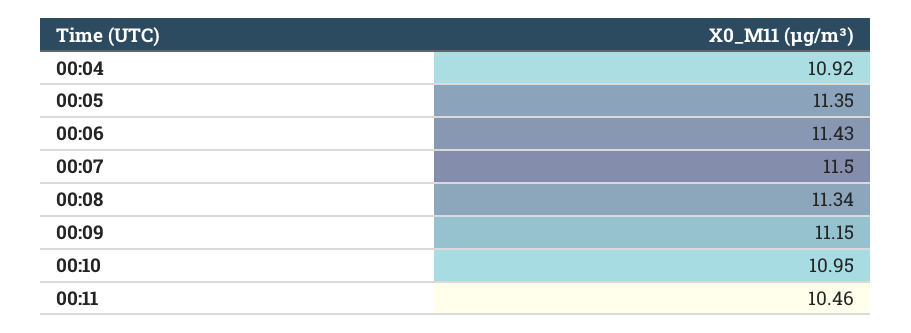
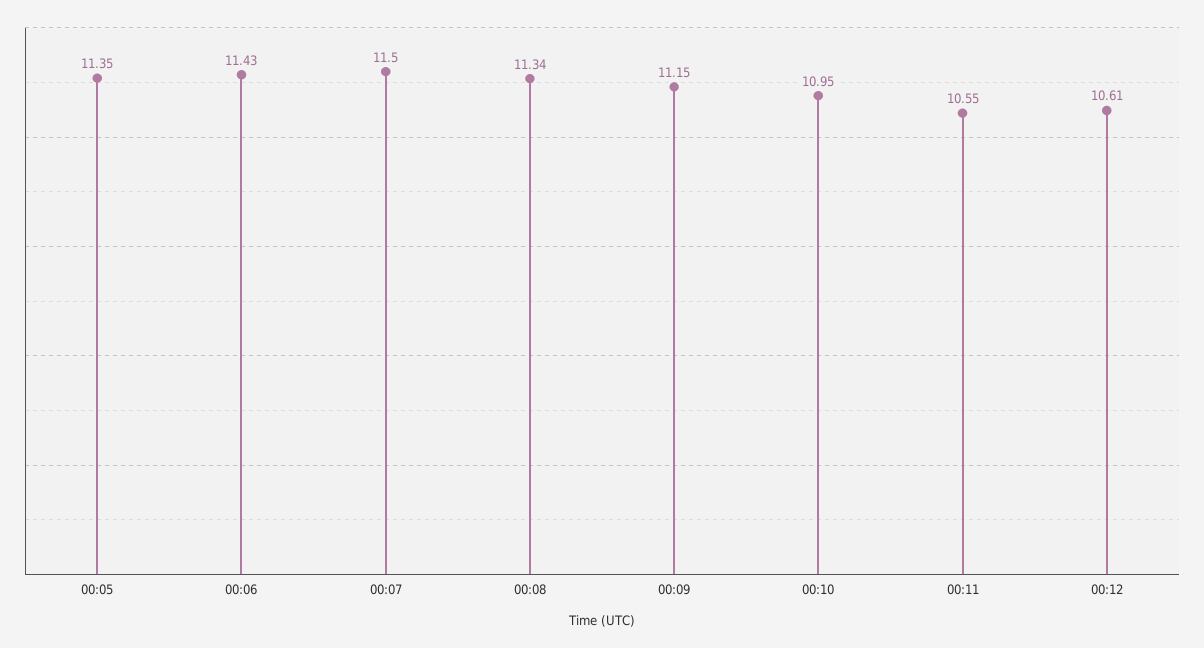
00:04: 10.92 -> none
00:11: 10.46 -> 10.55
00:12: none -> 10.61

